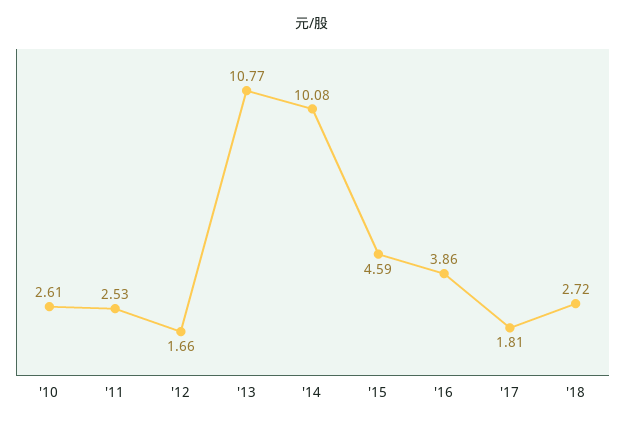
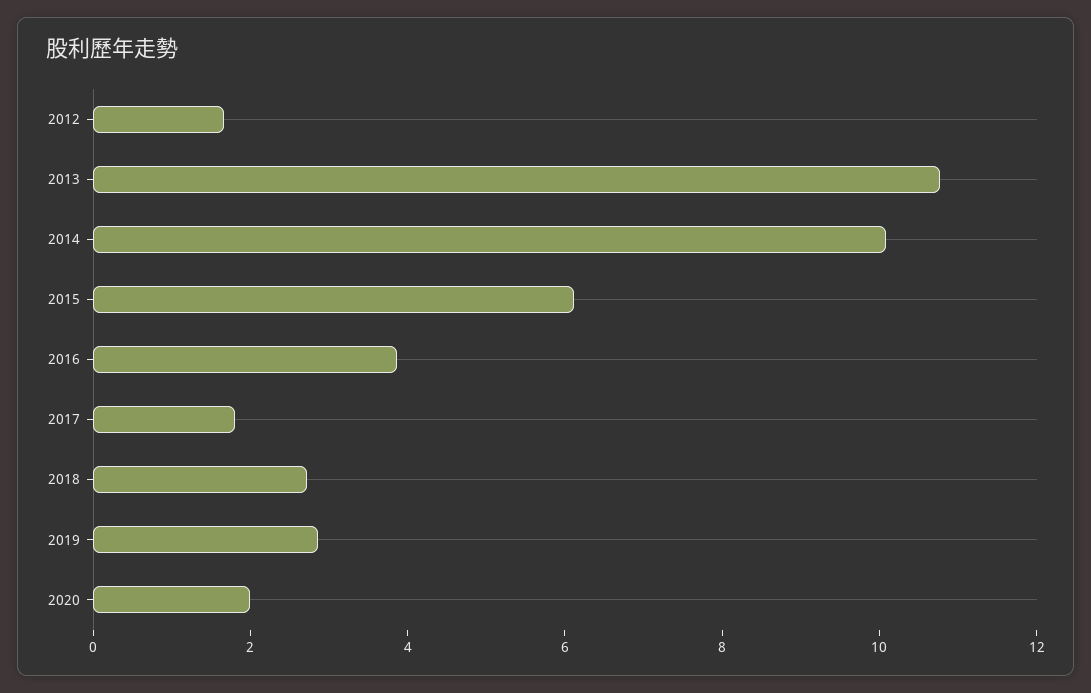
'10: 2.61 -> none
'11: 2.53 -> none
'15: 4.59 -> 6
2019: none -> 3
2020: none -> 2

